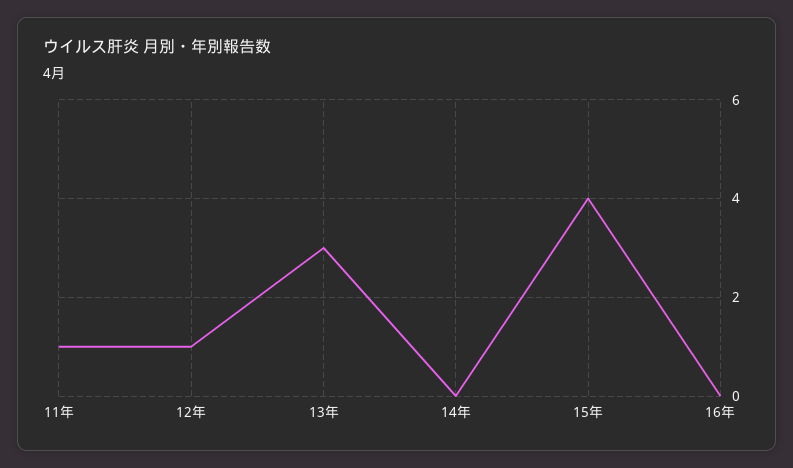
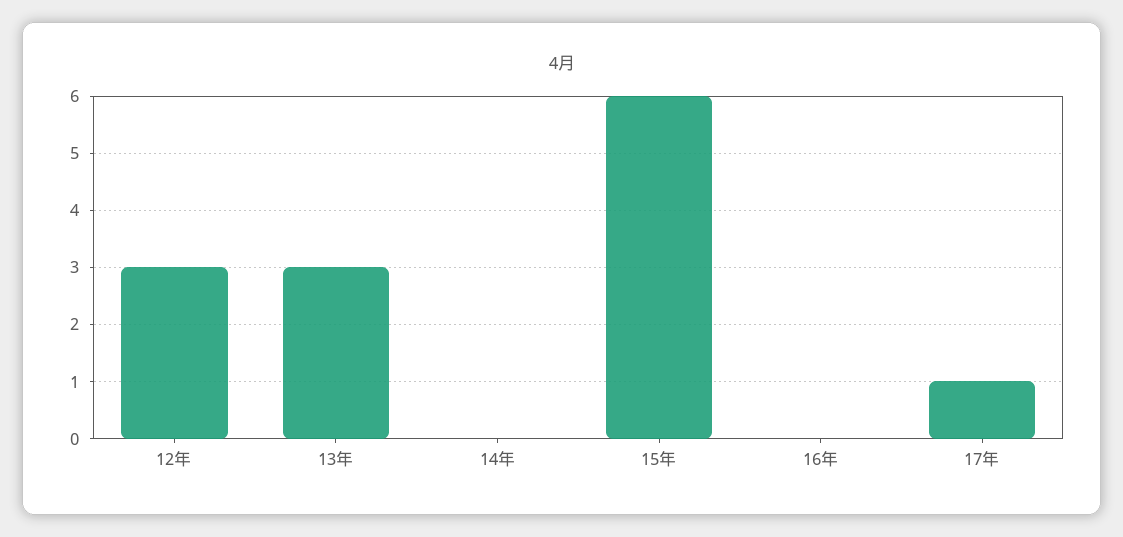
11年: 1 -> none
12年: 1 -> 3
15年: 4 -> 6
17年: none -> 1

